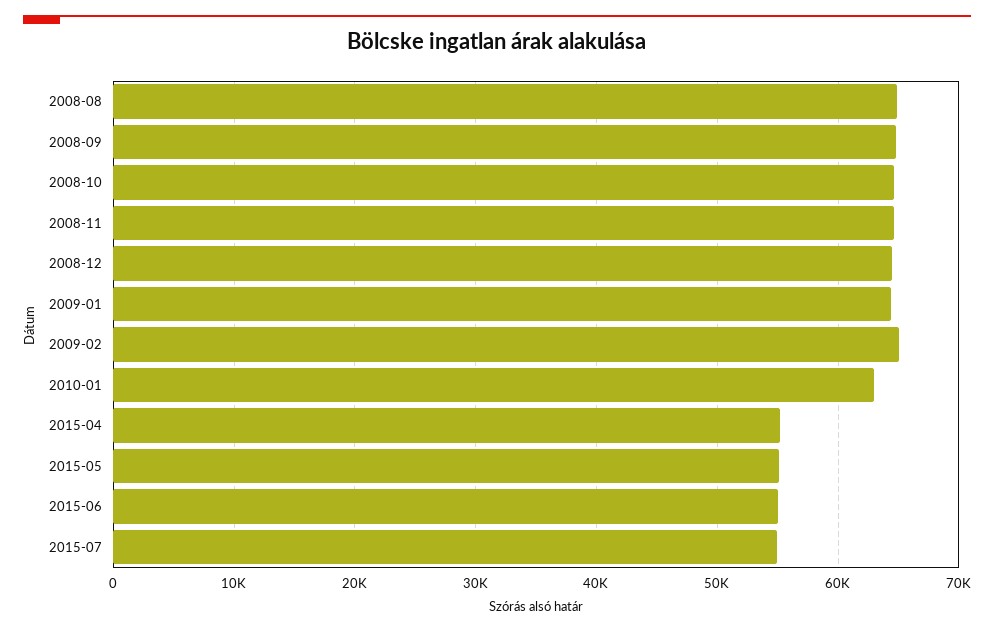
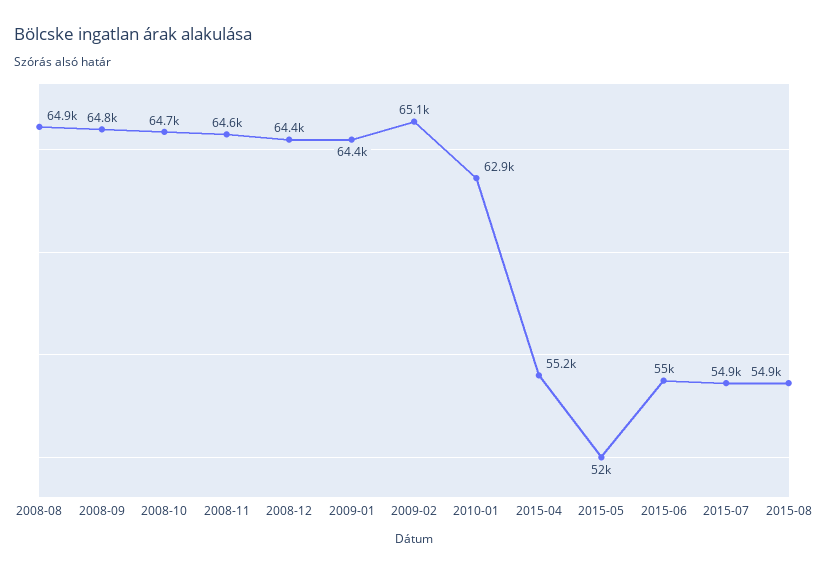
2015-05: 55000 -> 52000
2015-08: none -> 54900

